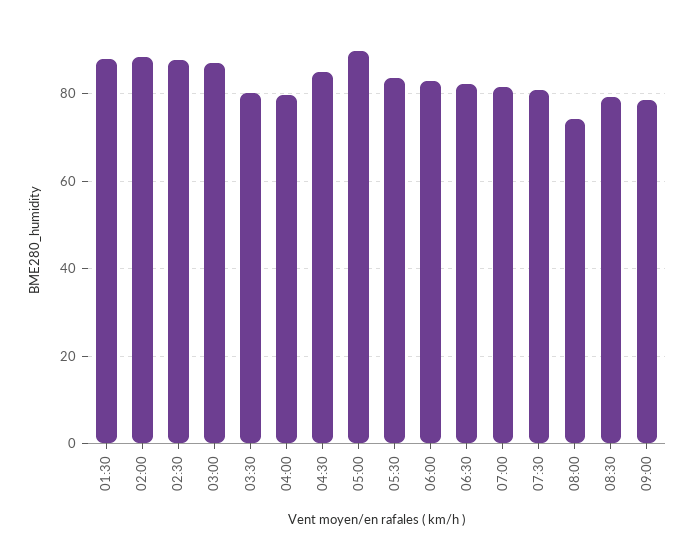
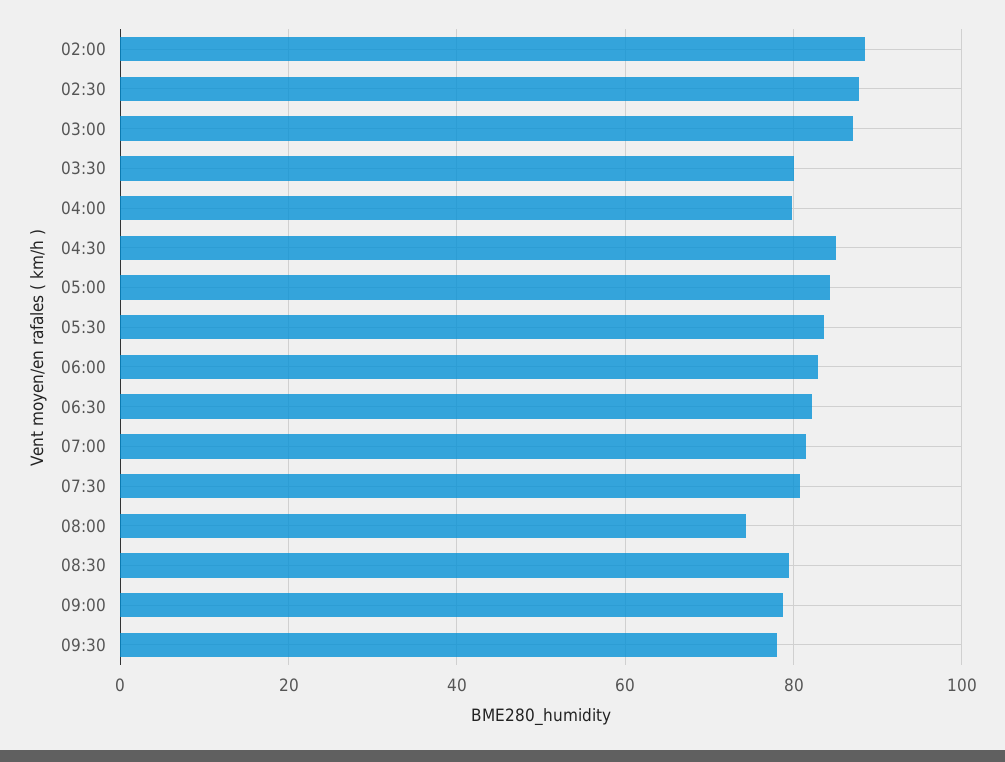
01:30: 88 -> none
05:00: 90 -> 84
09:30: none -> 78

